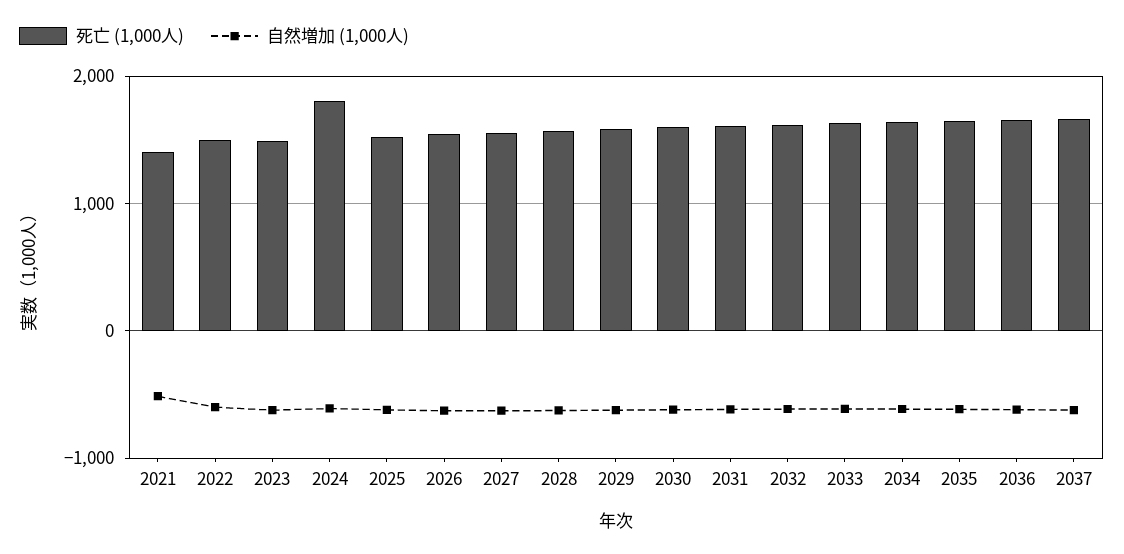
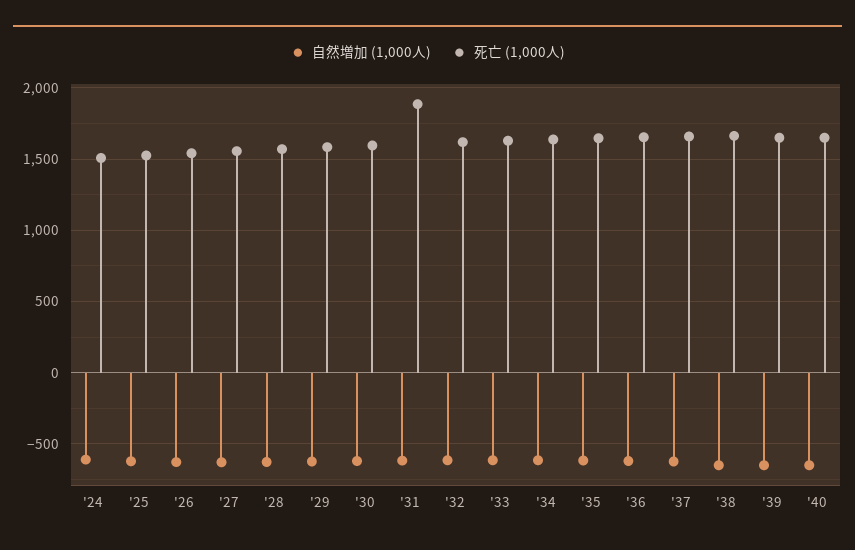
死亡 (1,000人), 2021: 1400 -> none
自然増加 (1,000人), 2021: -500 -> none
死亡 (1,000人), 2022: 1500 -> none
自然増加 (1,000人), 2022: -600 -> none
死亡 (1,000人), 2023: 1500 -> none
自然増加 (1,000人), 2023: -600 -> none
死亡 (1,000人), 2024: 1800 -> 1500
死亡 (1,000人), 2031: 1600 -> 1900
自然増加 (1,000人), '38: none -> -650
死亡 (1,000人), '38: none -> 1650
自然増加 (1,000人), '39: none -> -650
死亡 (1,000人), '39: none -> 1650
自然増加 (1,000人), '40: none -> -650
死亡 (1,000人), '40: none -> 1650

